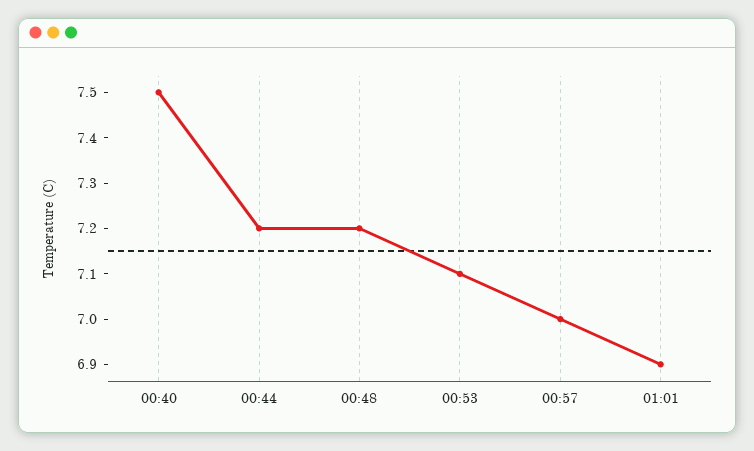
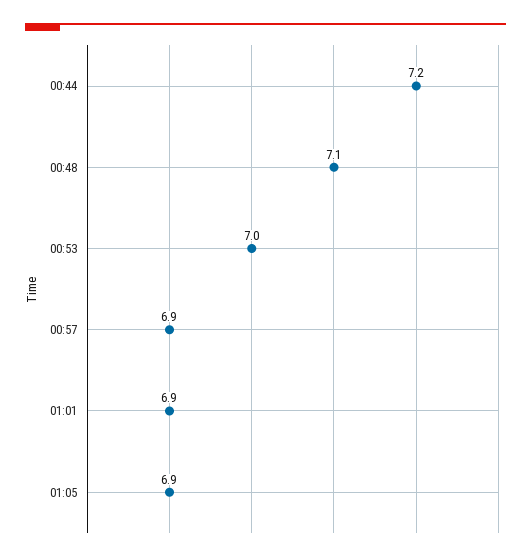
00:40: 7.5 -> none
00:48: 7.2 -> 7.1
00:53: 7.1 -> 7
00:57: 7 -> 6.9
01:05: none -> 6.9

